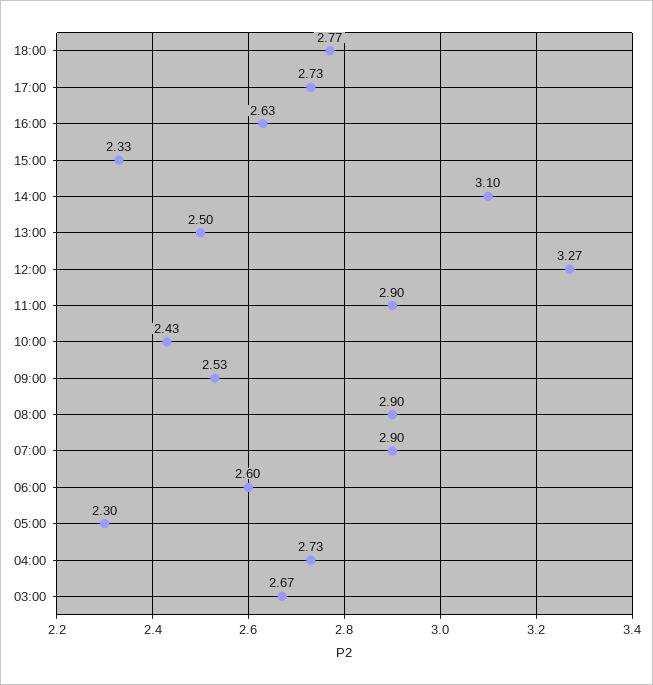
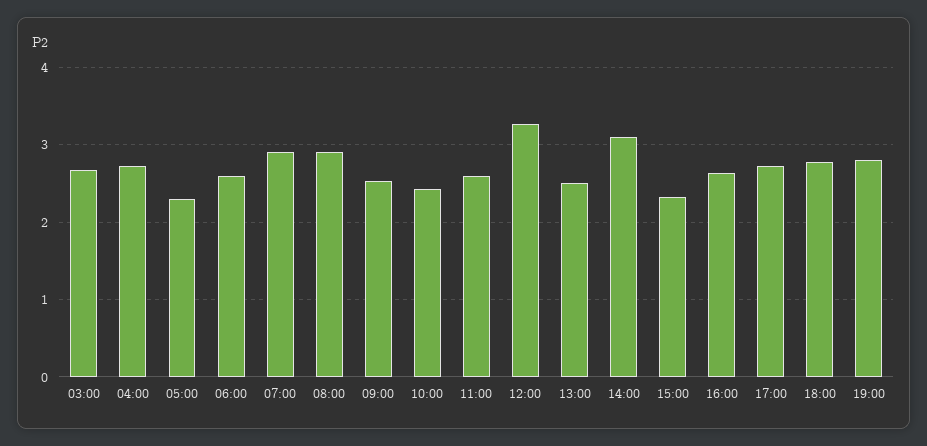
11:00: 2.9 -> 2.6
19:00: none -> 2.8

